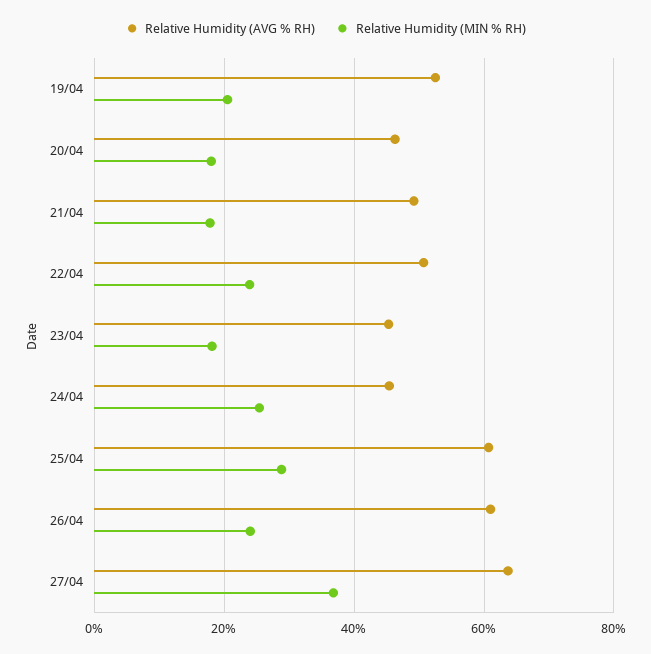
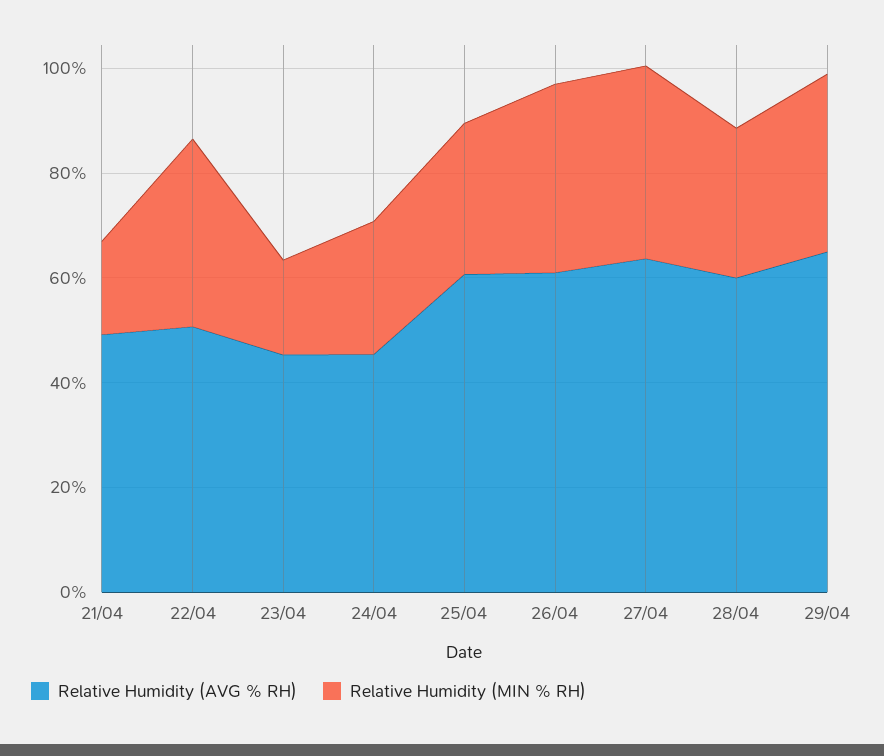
Relative Humidity (AVG % RH), 19/04: 52 -> none
Relative Humidity (MIN % RH), 19/04: 20 -> none
Relative Humidity (AVG % RH), 20/04: 46 -> none
Relative Humidity (MIN % RH), 20/04: 18 -> none
Relative Humidity (MIN % RH), 22/04: 24 -> 35
Relative Humidity (MIN % RH), 26/04: 24 -> 35
Relative Humidity (AVG % RH), 28/04: none -> 60
Relative Humidity (MIN % RH), 28/04: none -> 30
Relative Humidity (AVG % RH), 29/04: none -> 65
Relative Humidity (MIN % RH), 29/04: none -> 35

